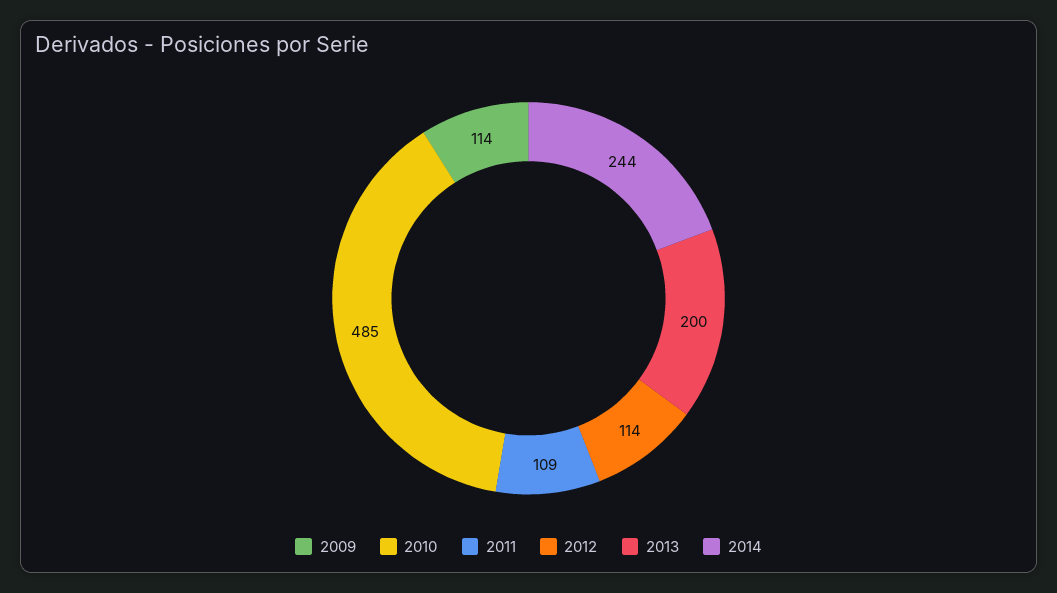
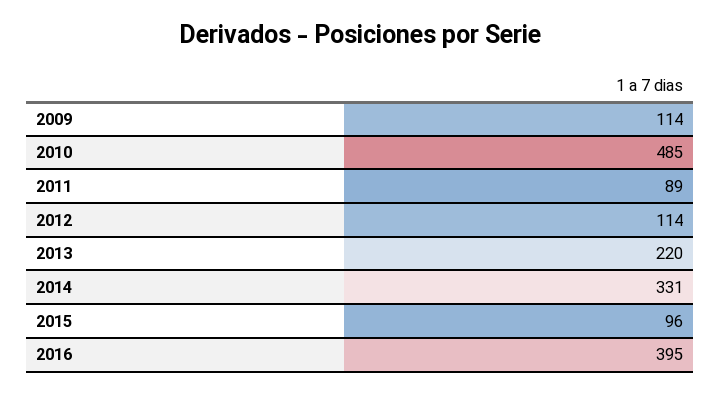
2011: 109 -> 89
2013: 200 -> 220
2014: 244 -> 331
2015: none -> 96
2016: none -> 395

